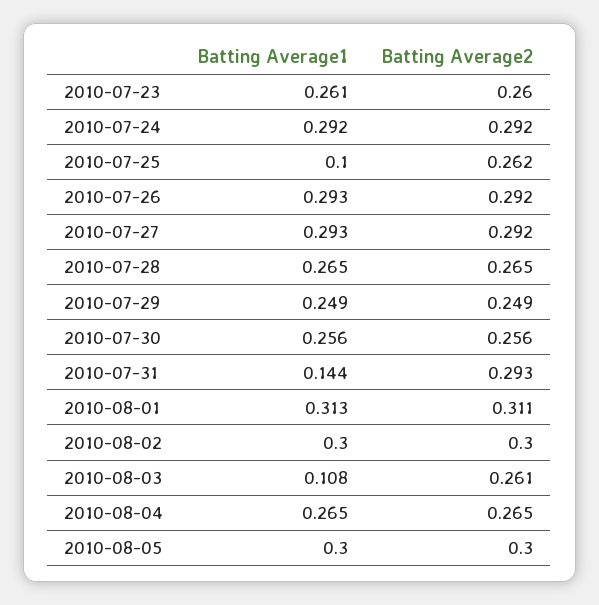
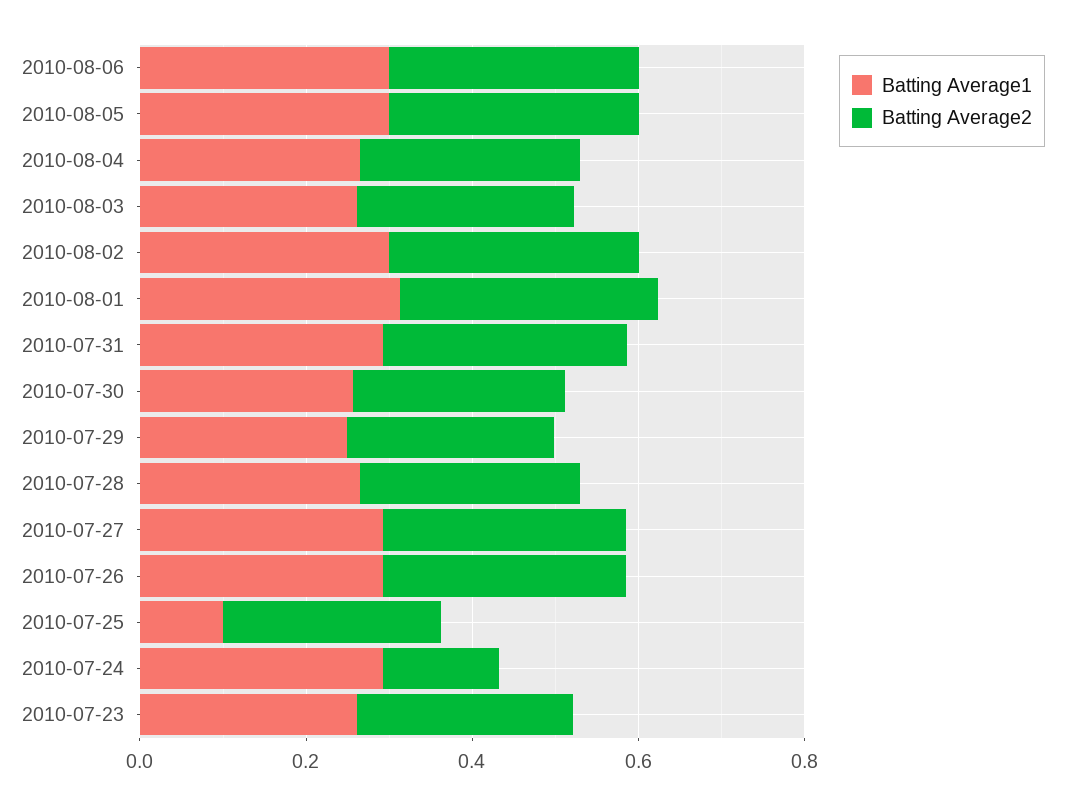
Batting Average2, 2010-07-24: 0.292 -> 0.15
Batting Average1, 2010-07-31: 0.144 -> 0.3
Batting Average1, 2010-08-03: 0.108 -> 0.25
Batting Average1, 2010-08-06: none -> 0.3
Batting Average2, 2010-08-06: none -> 0.3

